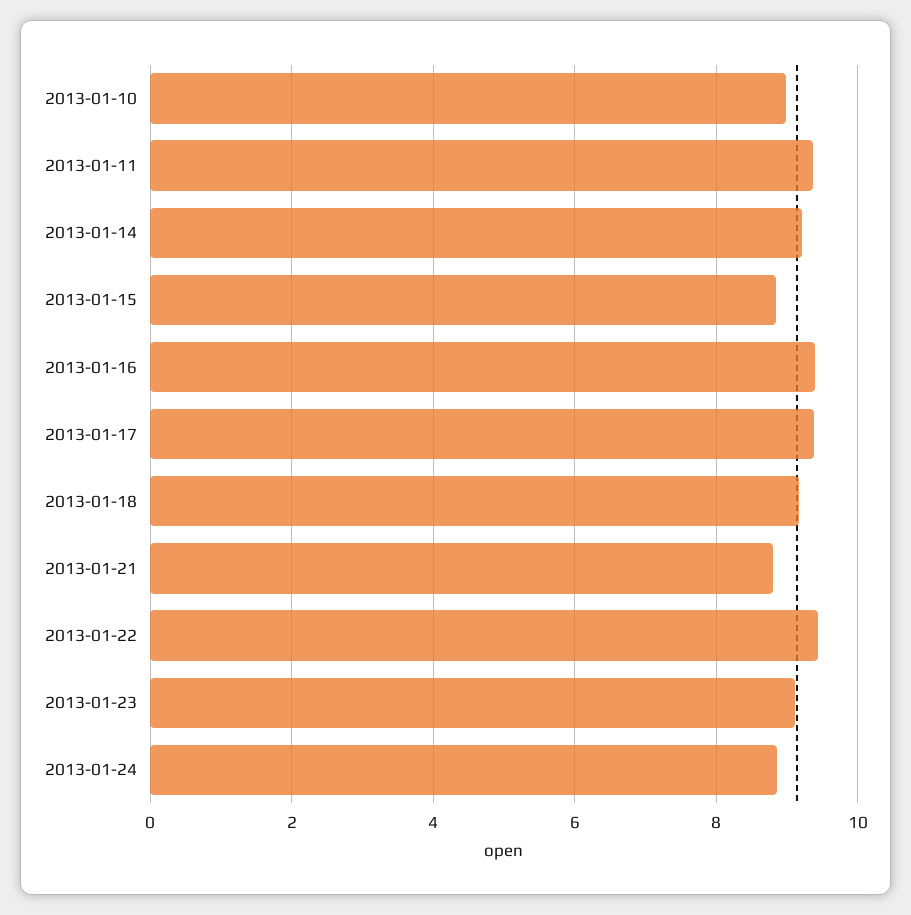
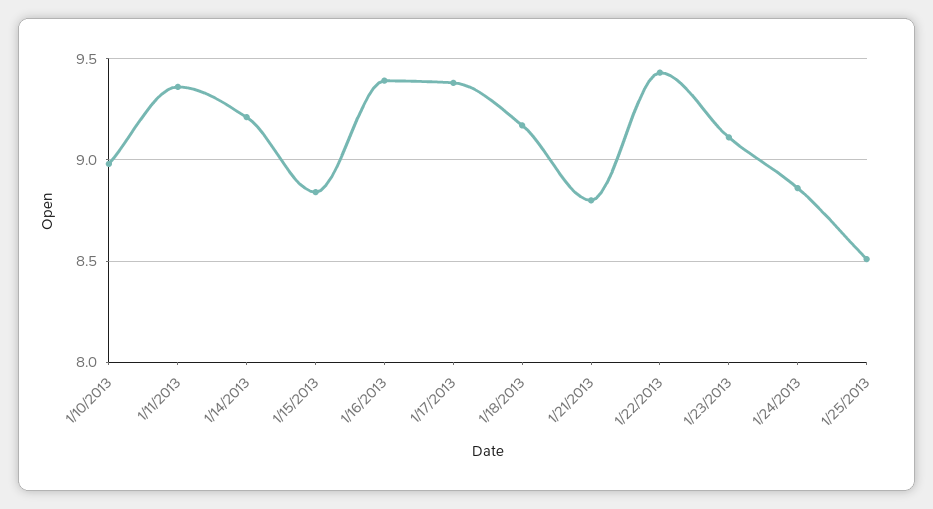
1/25/2013: none -> 8.5

